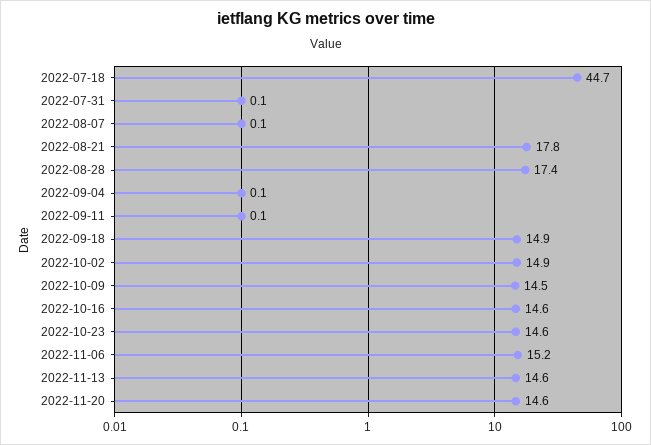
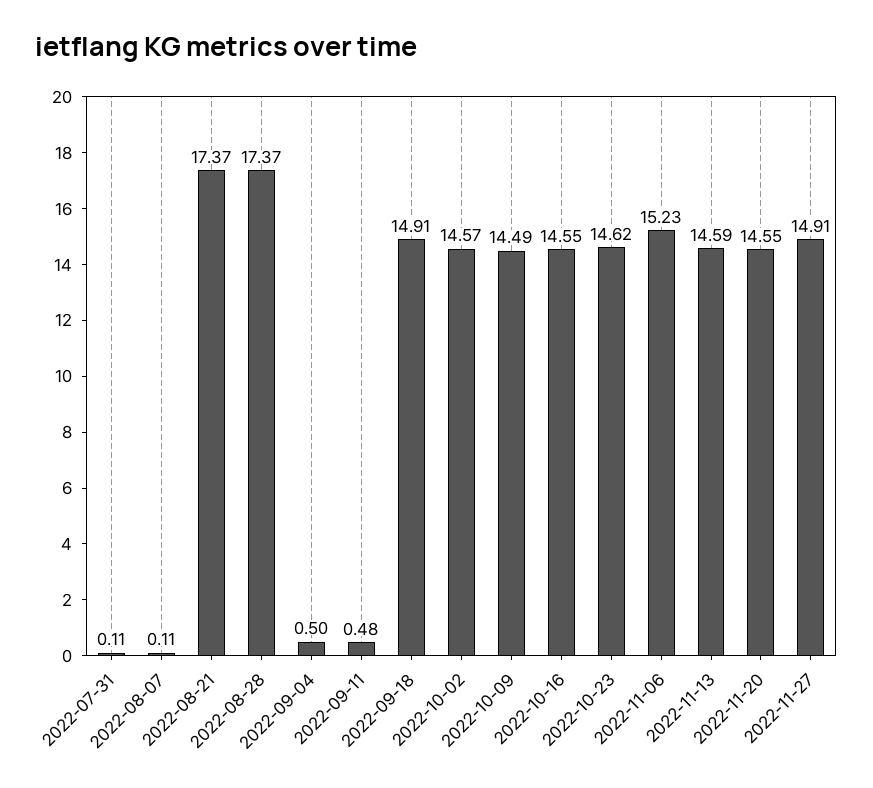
2022-07-18: 44.7 -> none
2022-08-21: 17.8 -> 17.37
2022-09-04: 0.1 -> 0.5
2022-09-11: 0.1 -> 0.48
2022-10-02: 14.9 -> 14.57
2022-11-27: none -> 14.91

